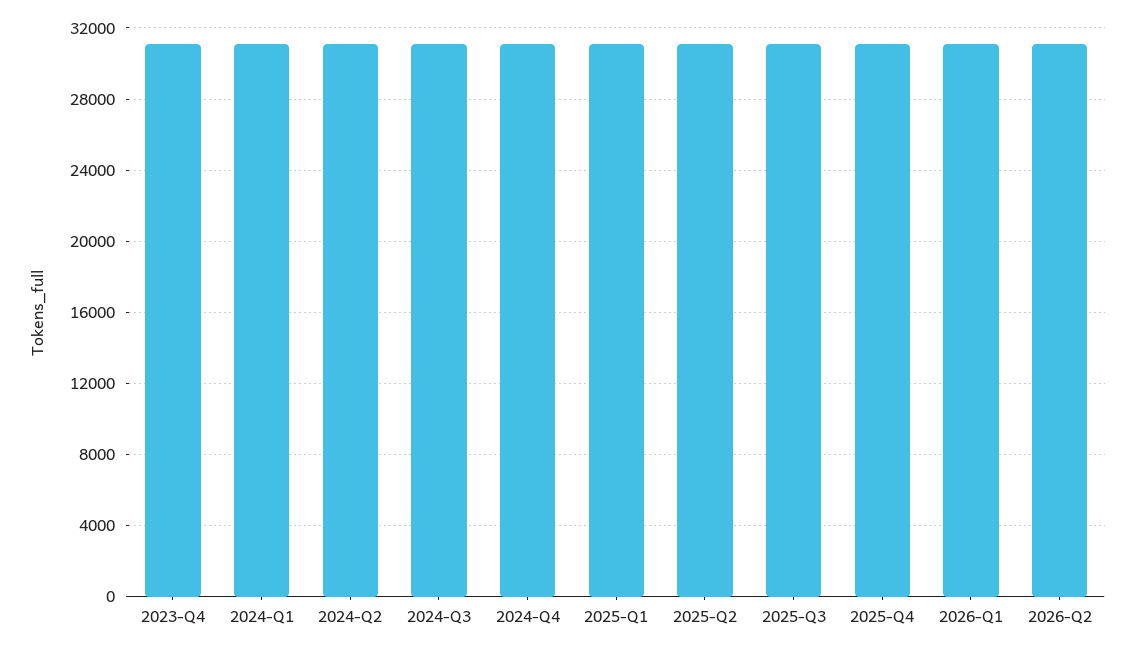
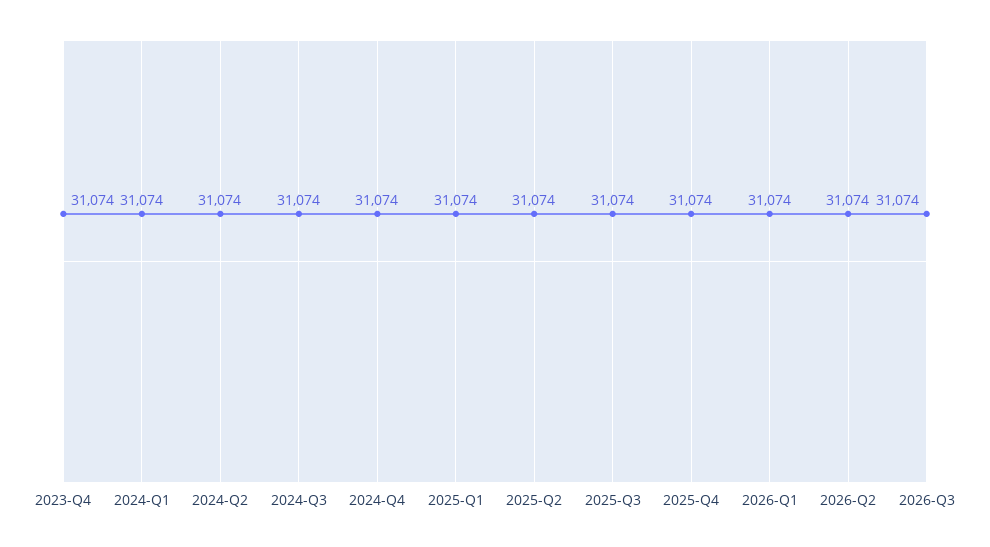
2026-Q3: none -> 31074

